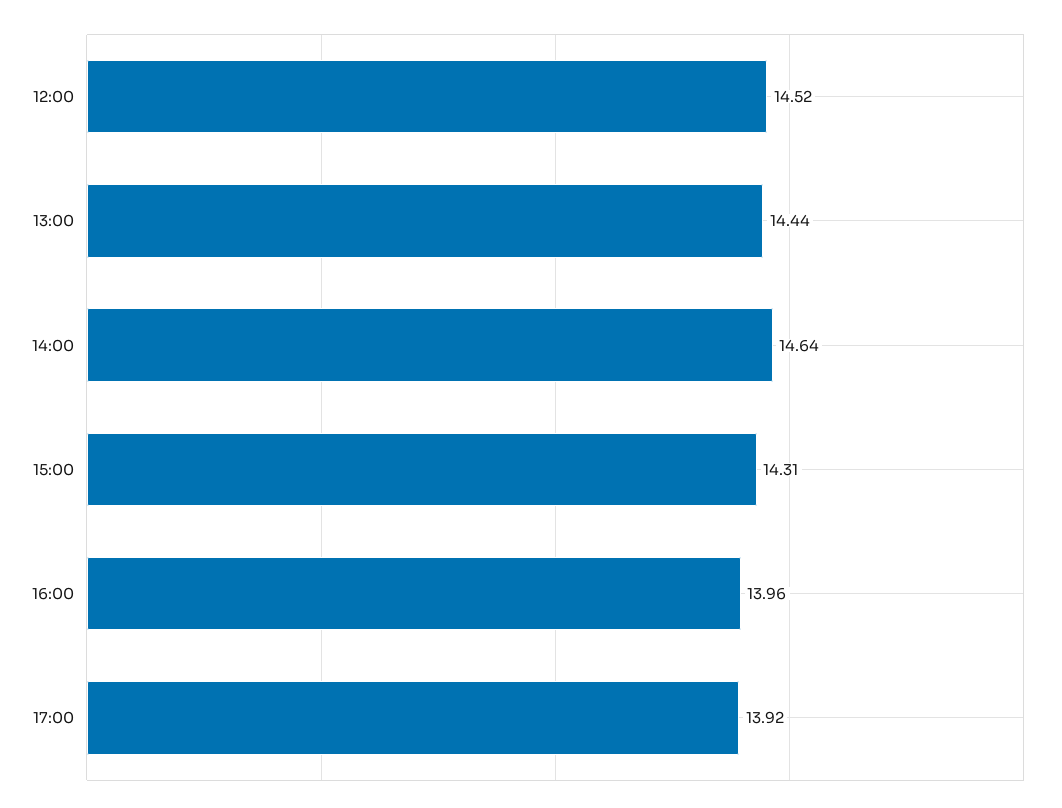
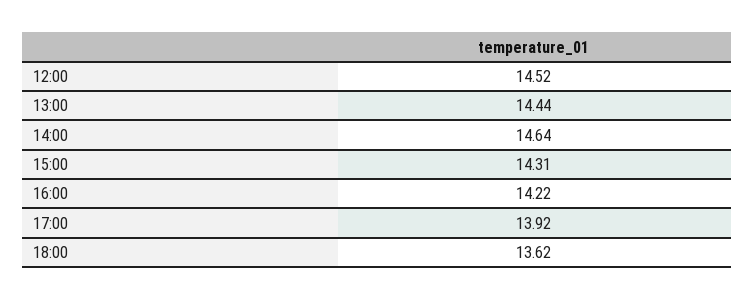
16:00: 13.96 -> 14.22
18:00: none -> 13.62

